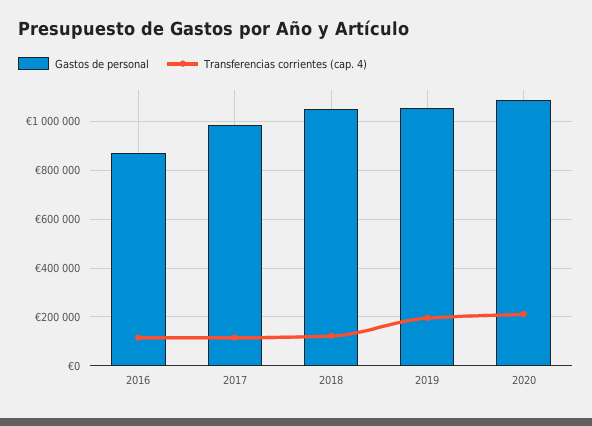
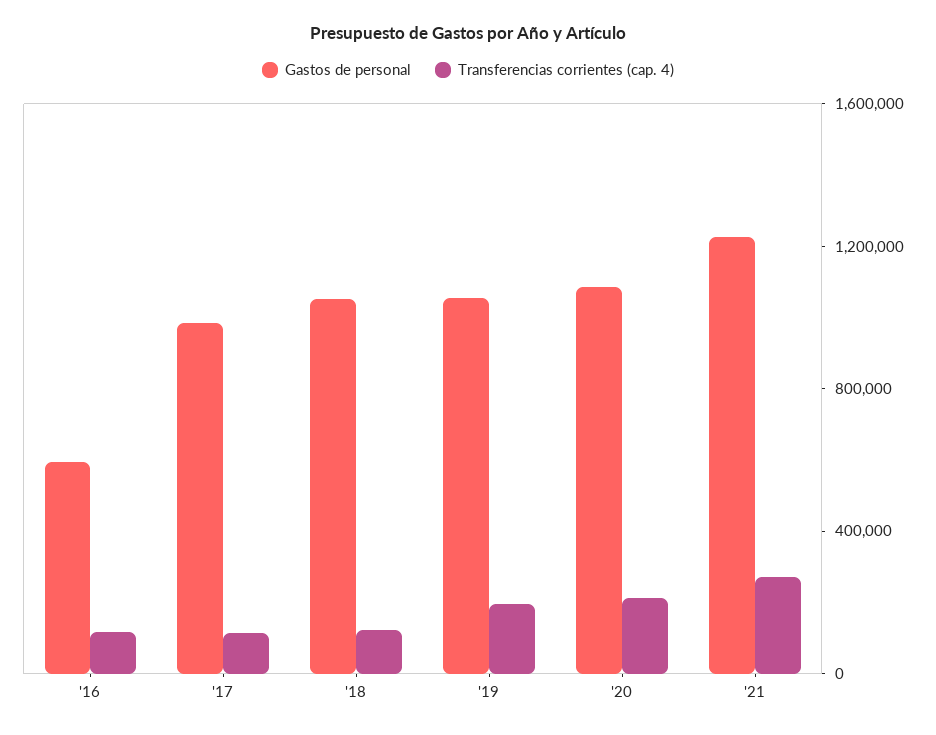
Gastos de personal, 2016: 875000 -> 600000
Gastos de personal, '21: none -> 1200000
Transferencias corrientes (cap. 4), '21: none -> 300000

